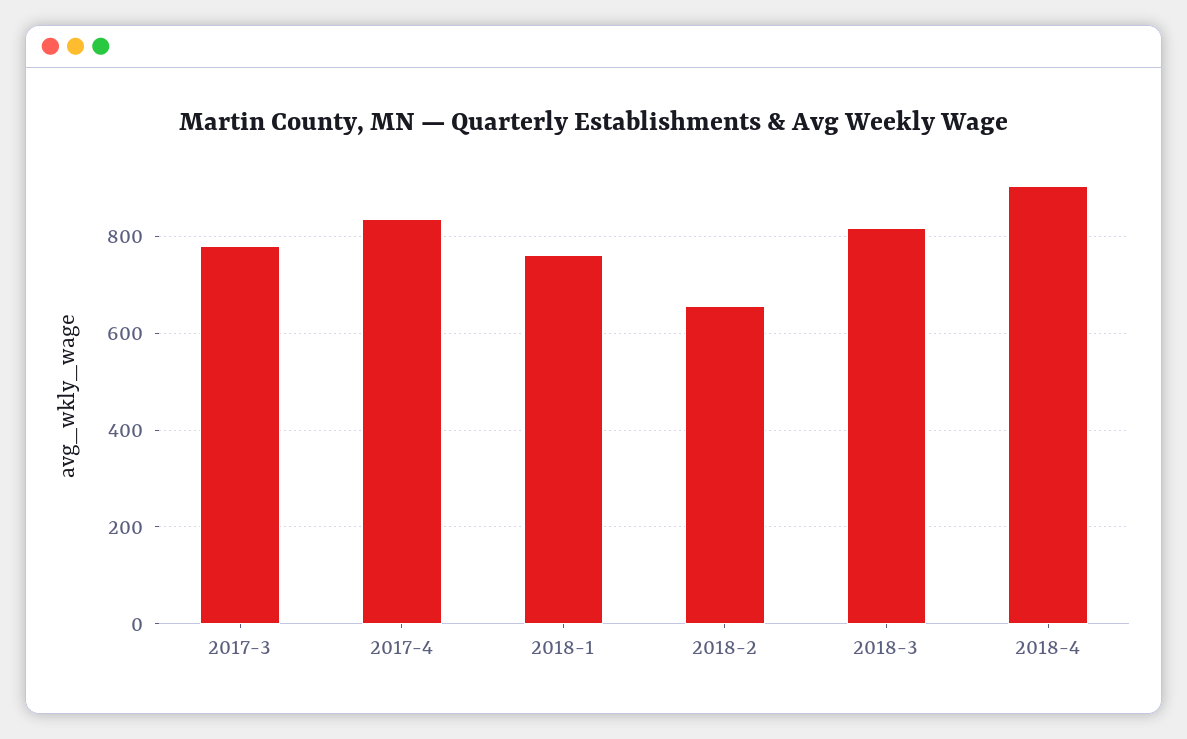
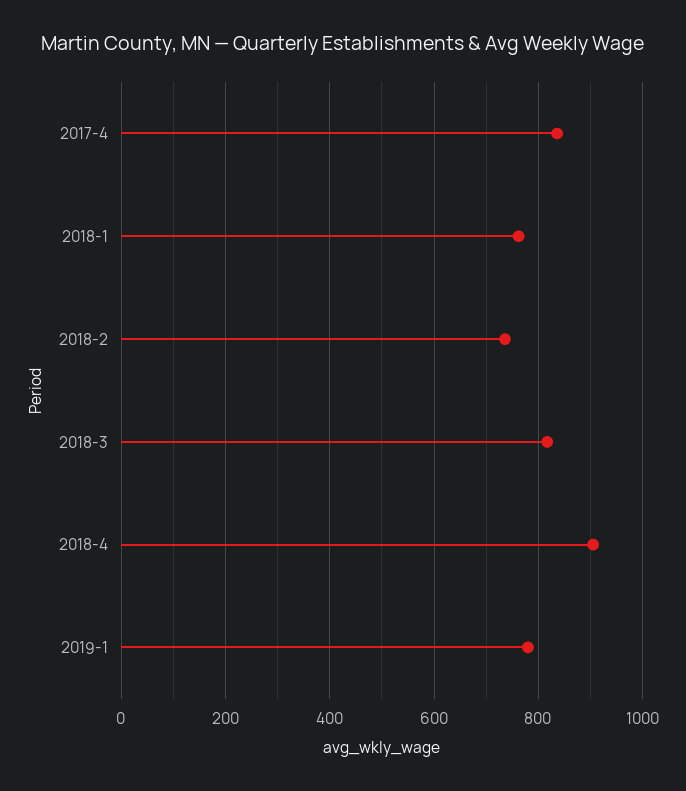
2017-3: 780 -> none
2018-2: 660 -> 740
2019-1: none -> 780

